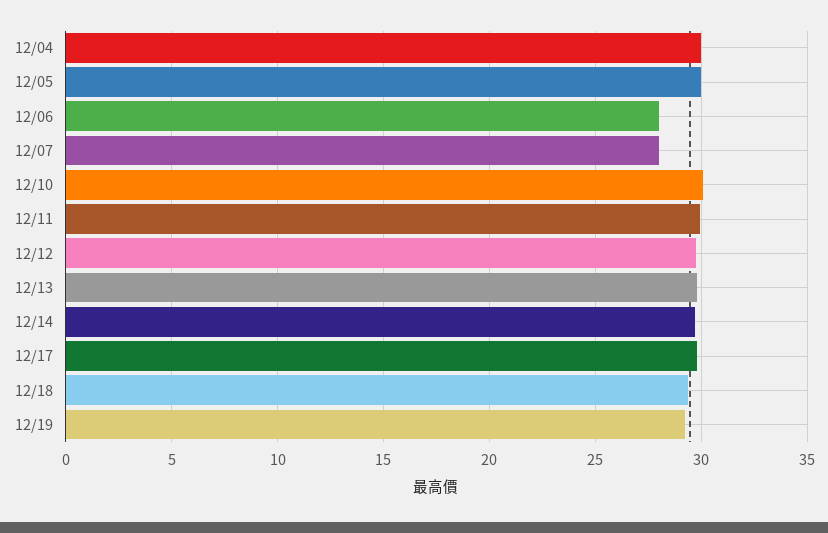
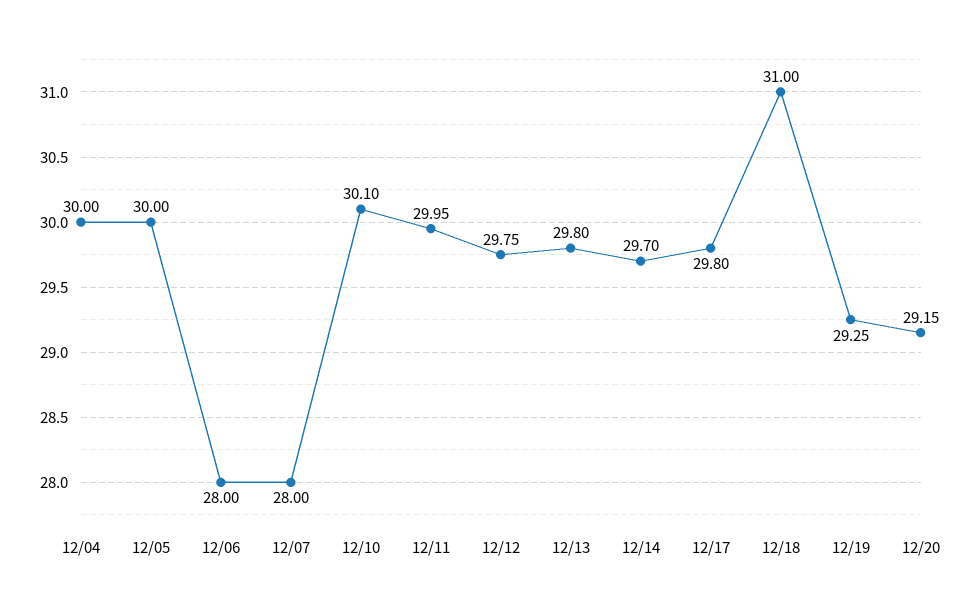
12/18: 29.5 -> 31
12/20: none -> 29.15

